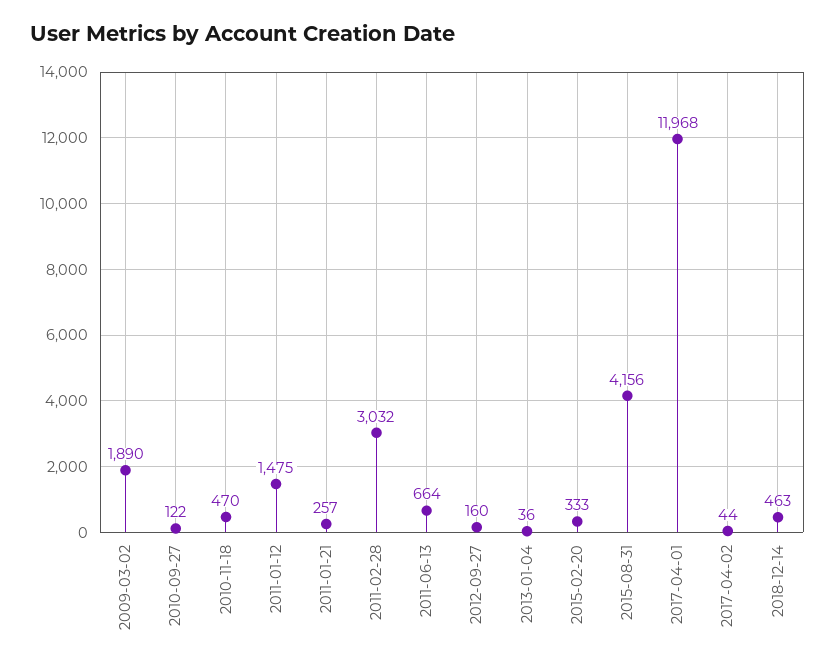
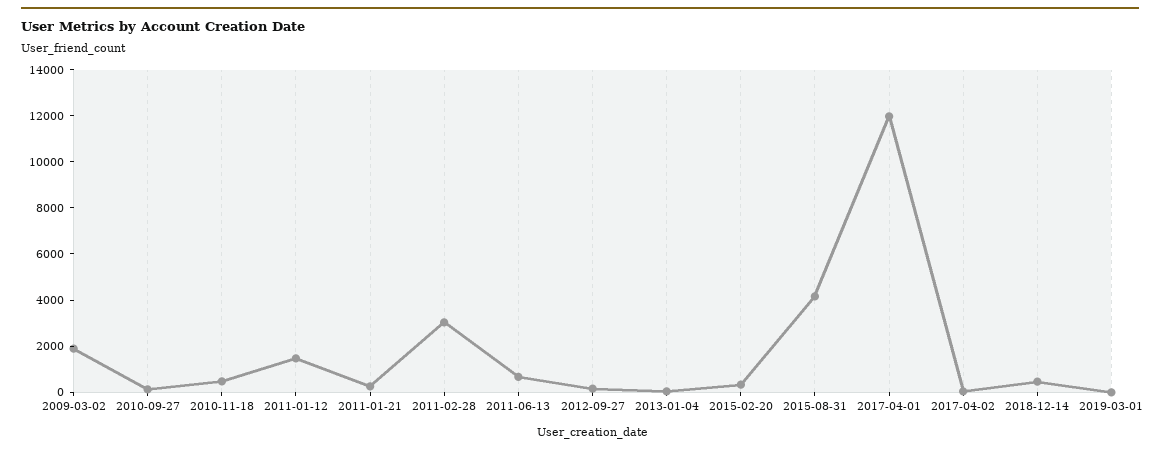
2019-03-01: none -> 0

